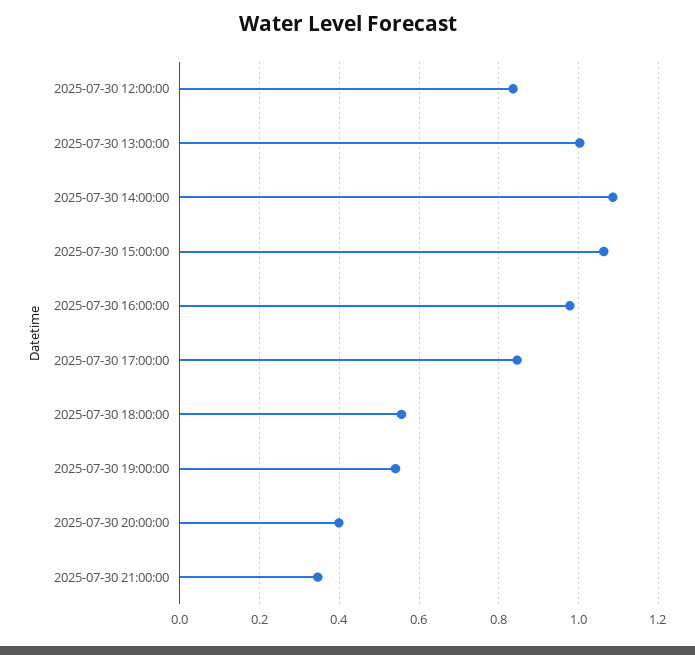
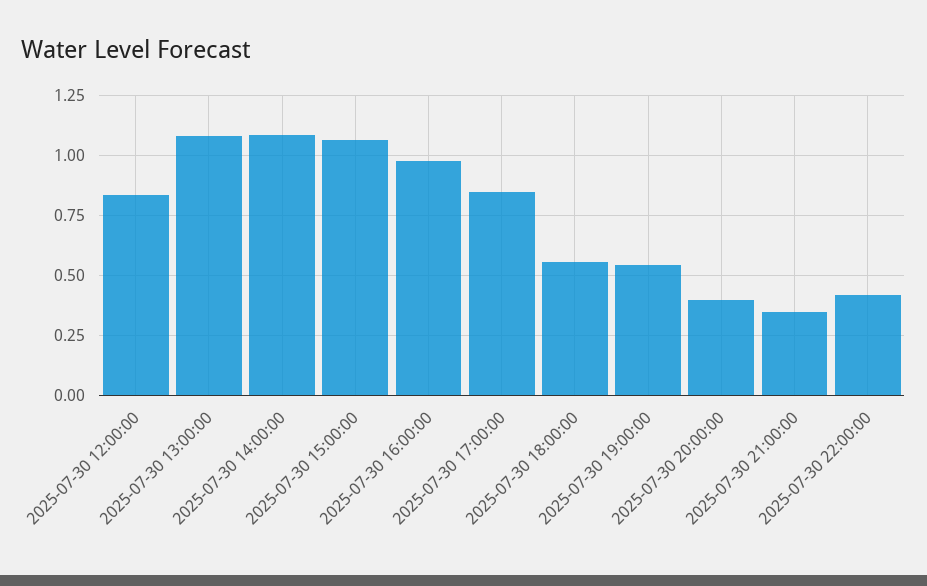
2025-07-30 13:00:00: 1 -> 1.075
2025-07-30 22:00:00: none -> 0.425

